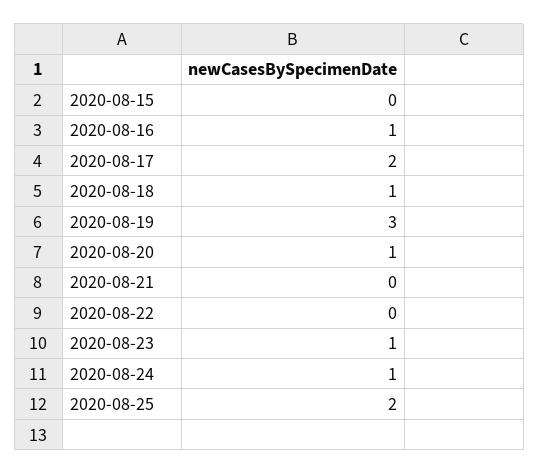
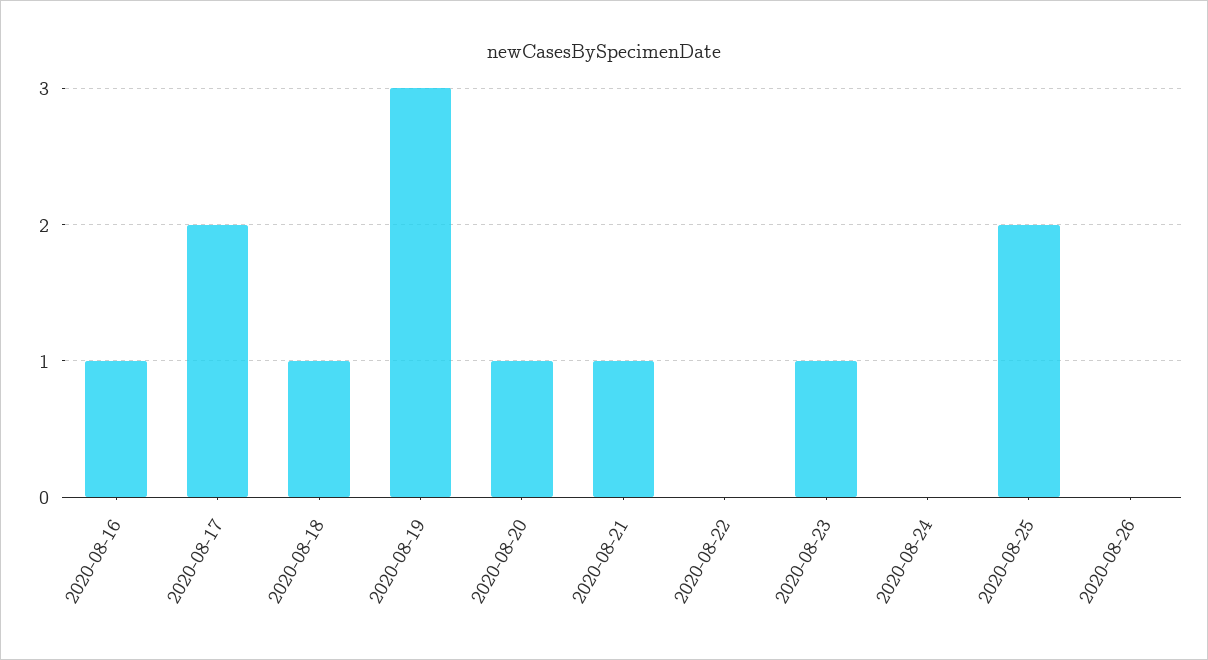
2020-08-15: 0 -> none
2020-08-21: 0 -> 1
2020-08-24: 1 -> 0
2020-08-26: none -> 0

